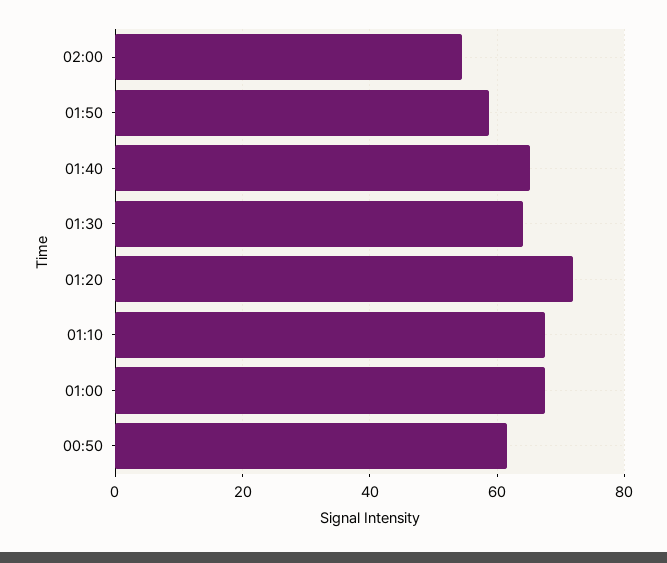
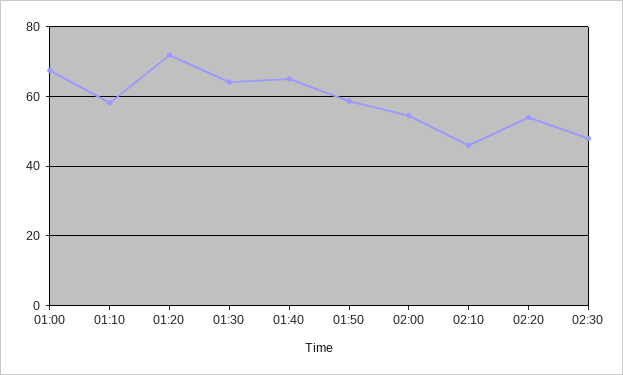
01:10: 68 -> 58
00:50: 62 -> none
02:10: none -> 46
02:20: none -> 54
02:30: none -> 48

